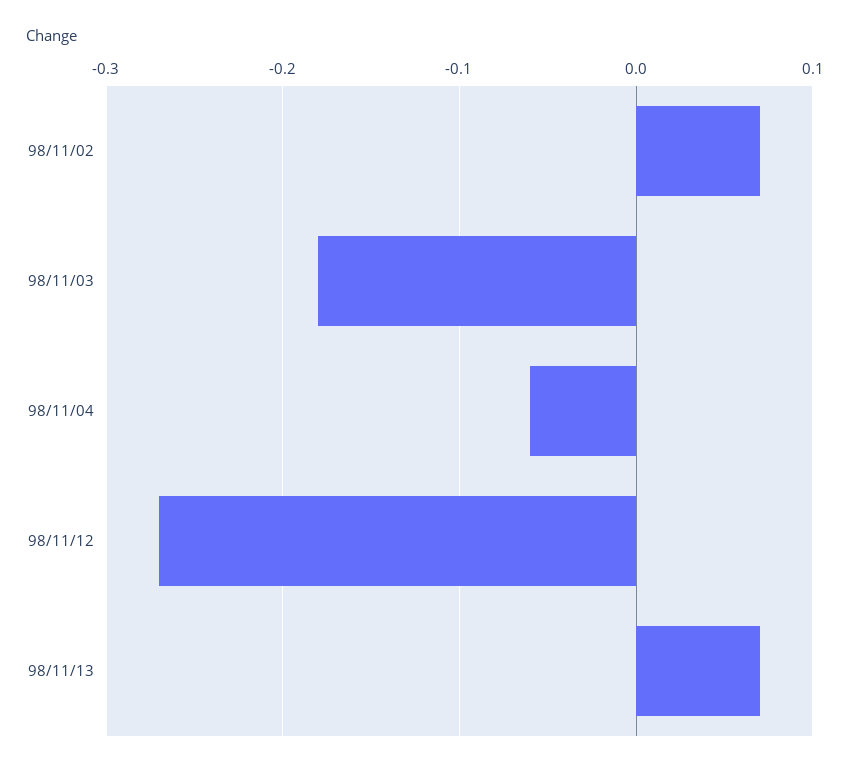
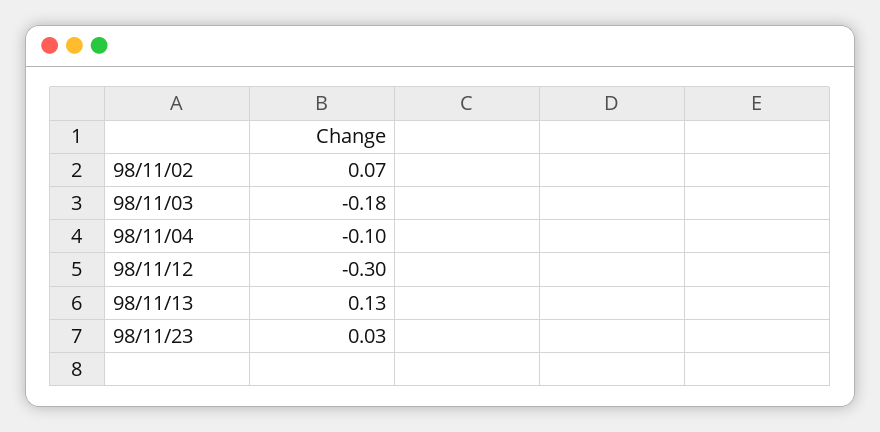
98/11/04: -0.06 -> -0.1
98/11/12: -0.27 -> -0.3
98/11/13: 0.07 -> 0.13
98/11/23: none -> 0.03

